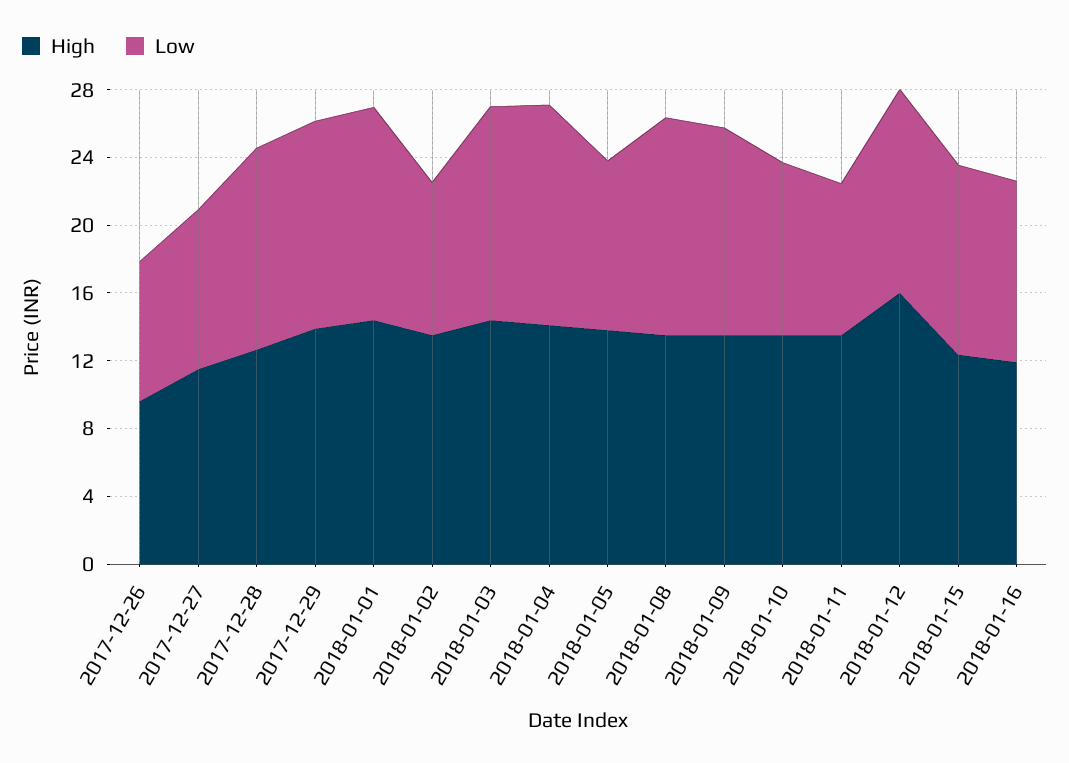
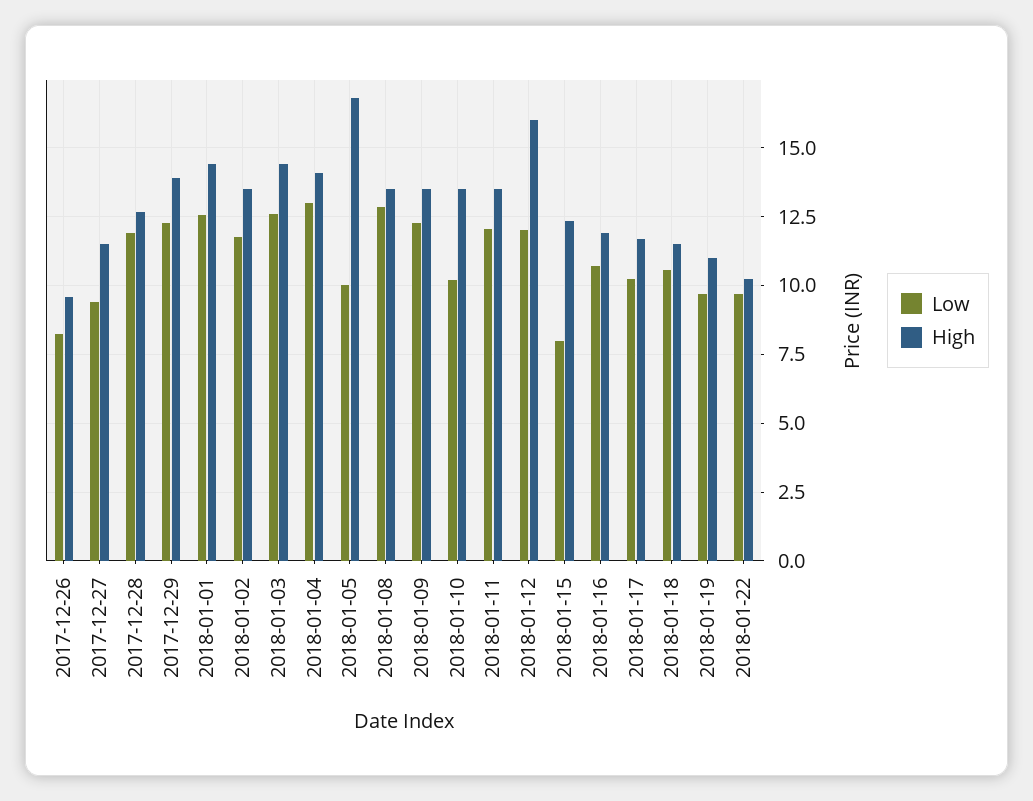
Low, 2018-01-02: 9 -> 11.75
High, 2018-01-05: 14 -> 16.75
Low, 2018-01-11: 9 -> 12
Low, 2018-01-15: 11 -> 8
Low, 2018-01-17: none -> 10.25
High, 2018-01-17: none -> 11.75
Low, 2018-01-18: none -> 10.5
High, 2018-01-18: none -> 11.5
Low, 2018-01-19: none -> 9.75
High, 2018-01-19: none -> 11
Low, 2018-01-22: none -> 9.75
High, 2018-01-22: none -> 10.25

